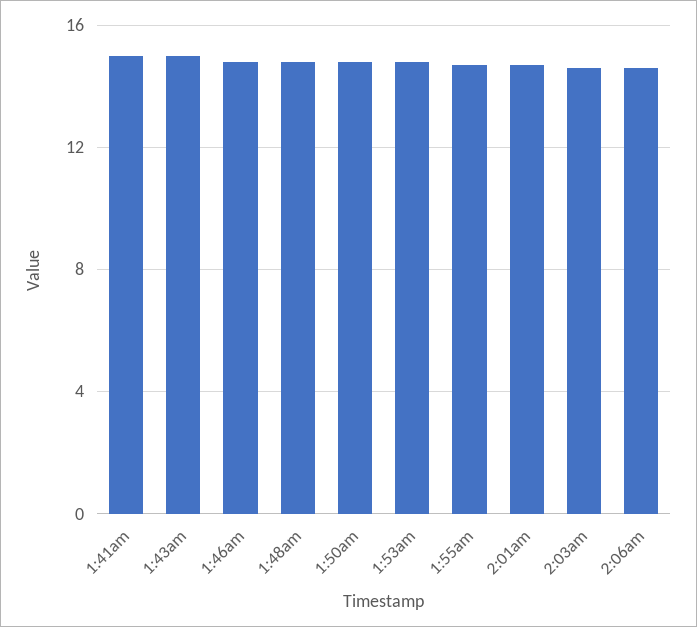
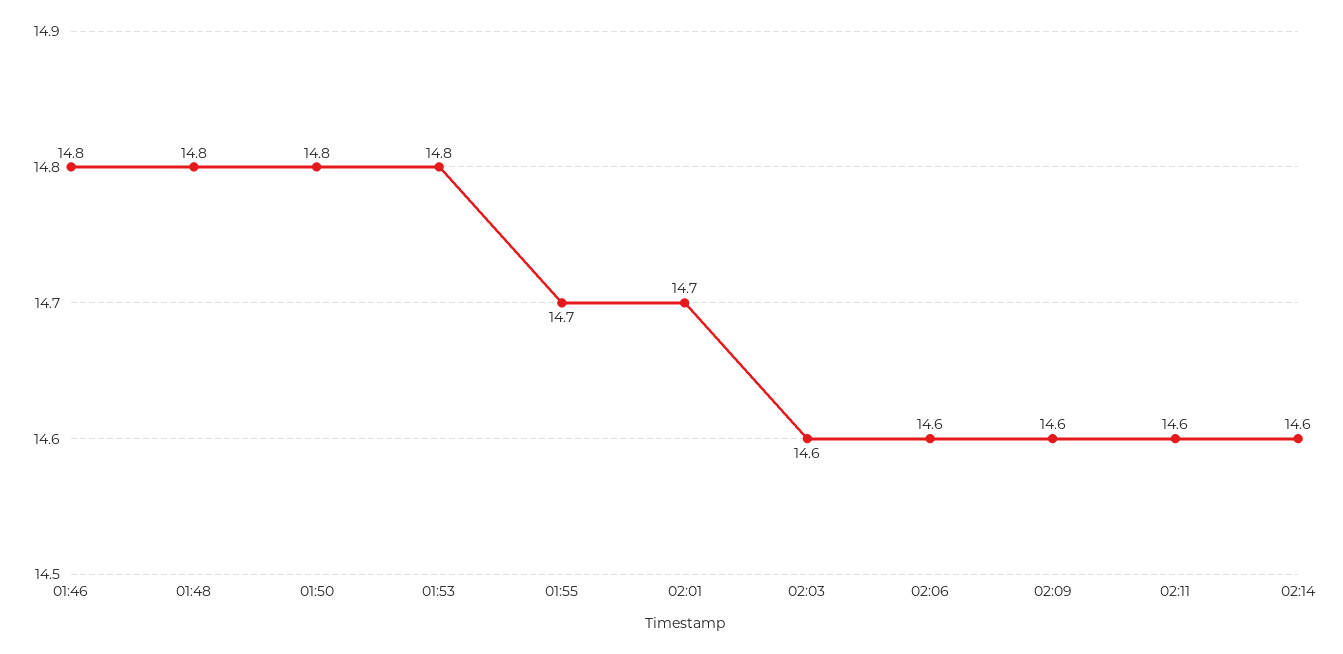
1:41am: 15 -> none
1:43am: 15 -> none
02:09: none -> 14.6
02:11: none -> 14.6
02:14: none -> 14.6

